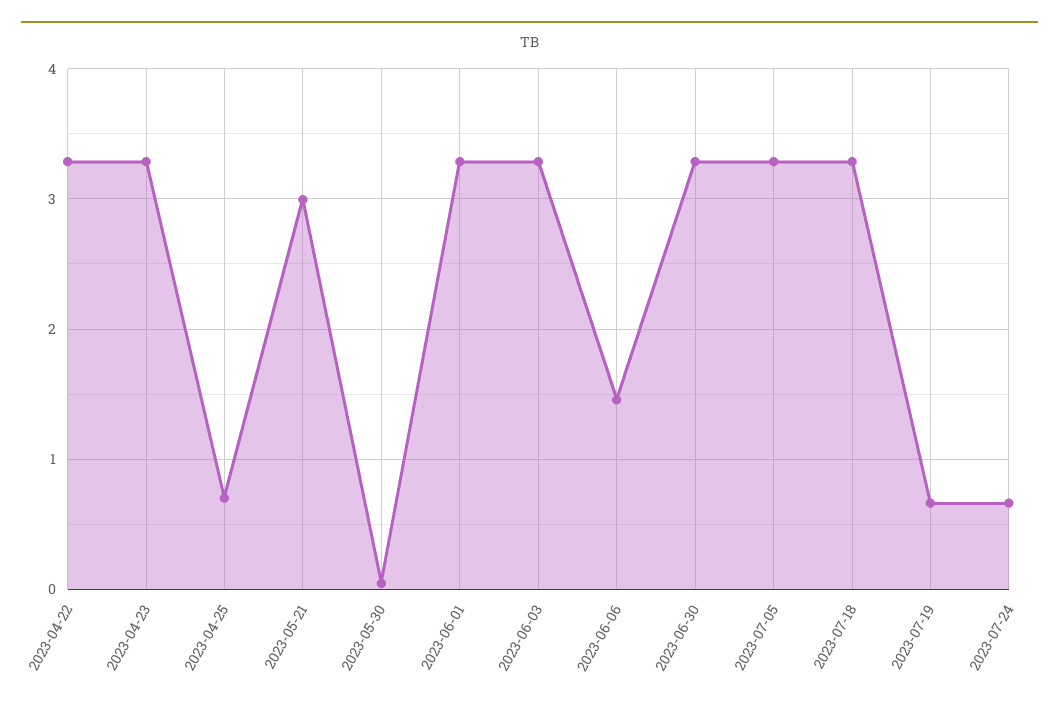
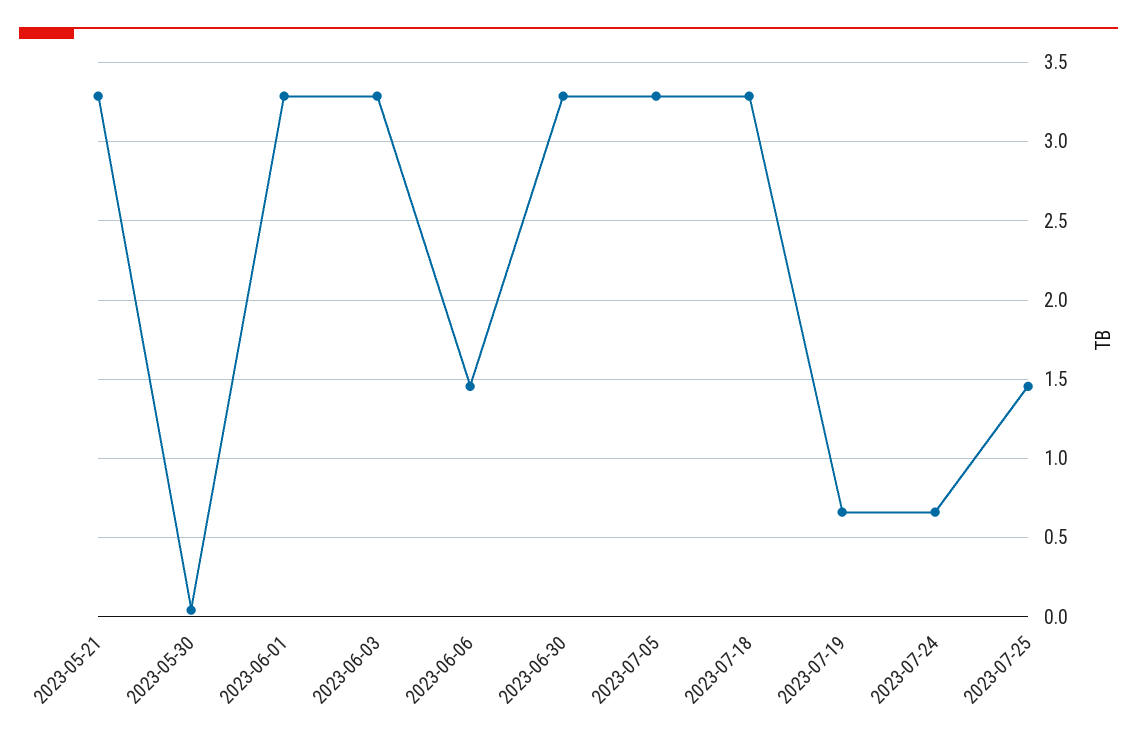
2023-04-22: 3.3 -> none
2023-04-23: 3.3 -> none
2023-04-25: 0.7 -> none
2023-05-21: 3 -> 3.3
2023-07-25: none -> 1.45

